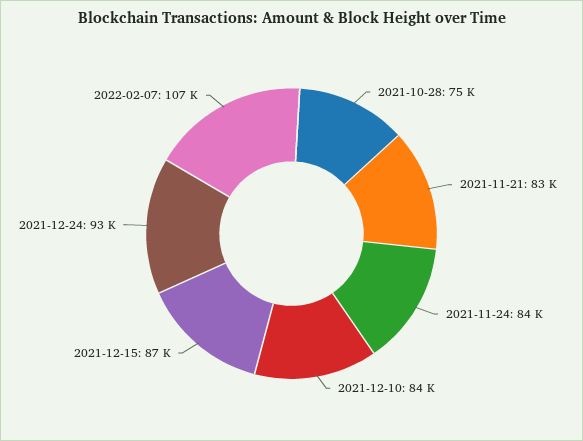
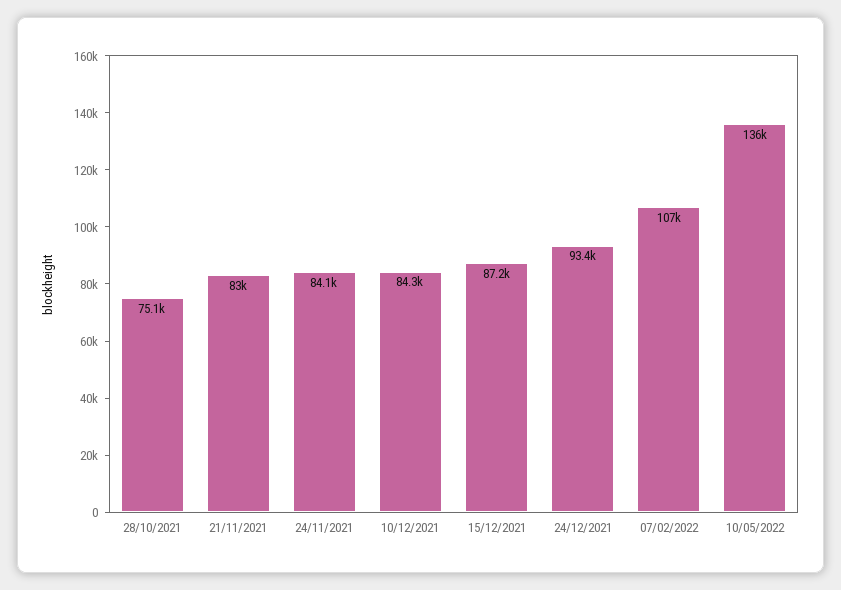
10/05/2022: none -> 136000

